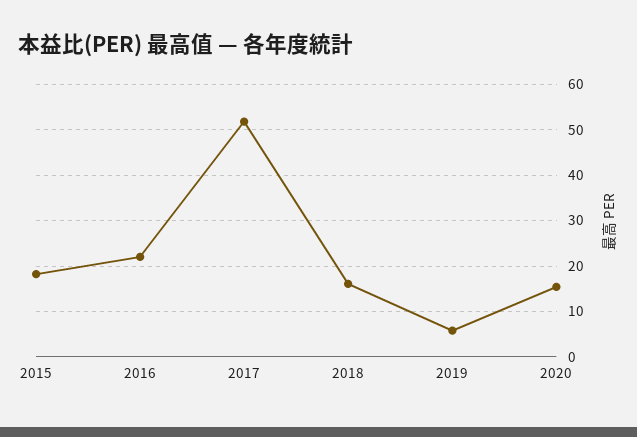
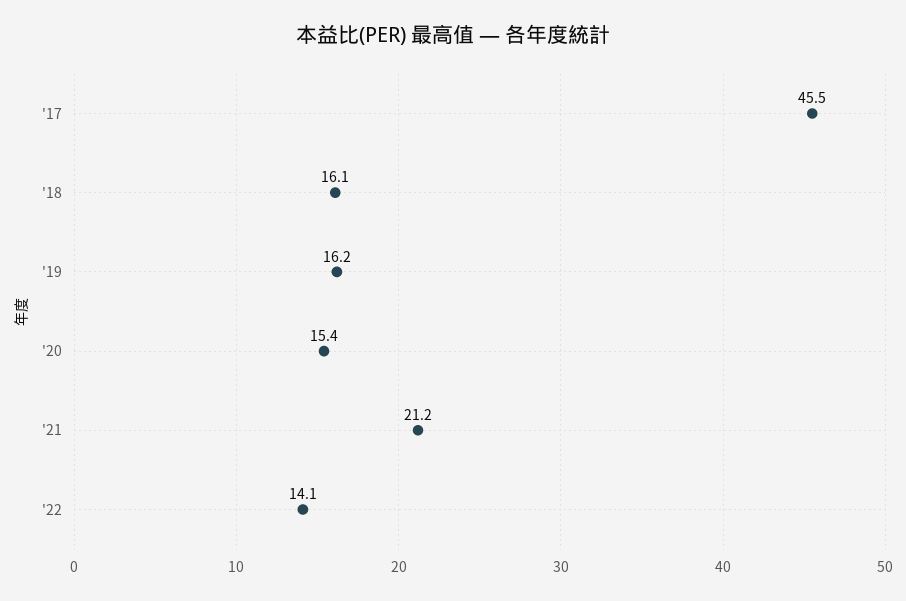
2015: 18 -> none
2016: 22 -> none
2017: 52 -> 45.5
2019: 6 -> 16.2
'21: none -> 21.2
'22: none -> 14.1

